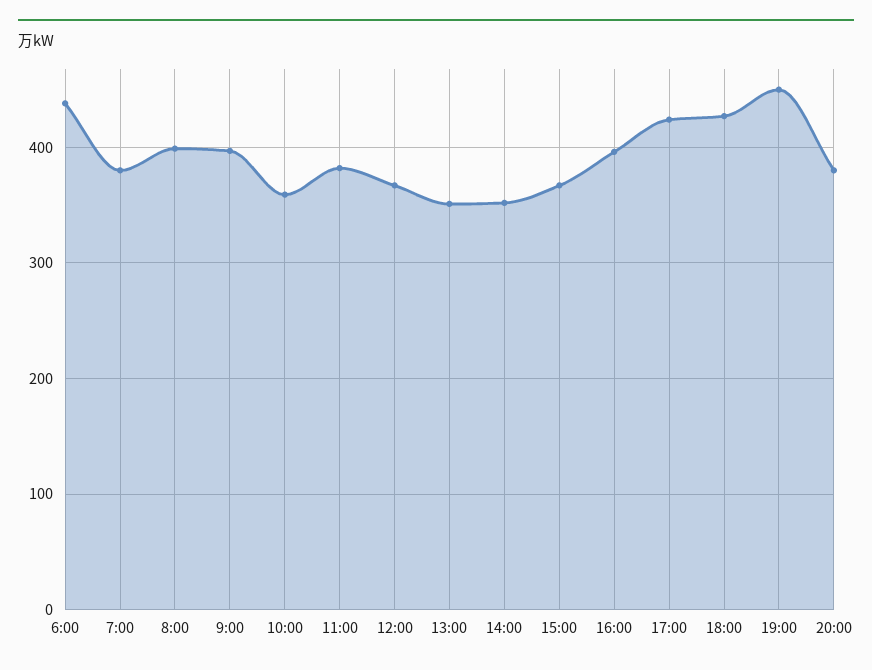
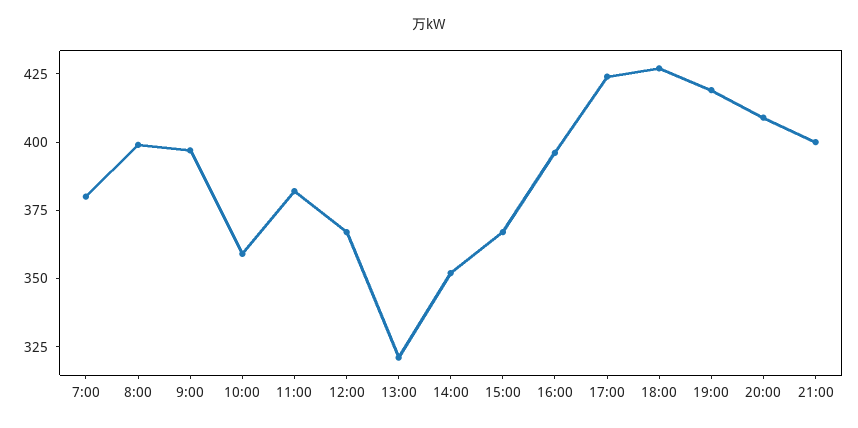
6:00: 440 -> none
13:00: 350 -> 320
19:00: 450 -> 420
20:00: 380 -> 410
21:00: none -> 400

